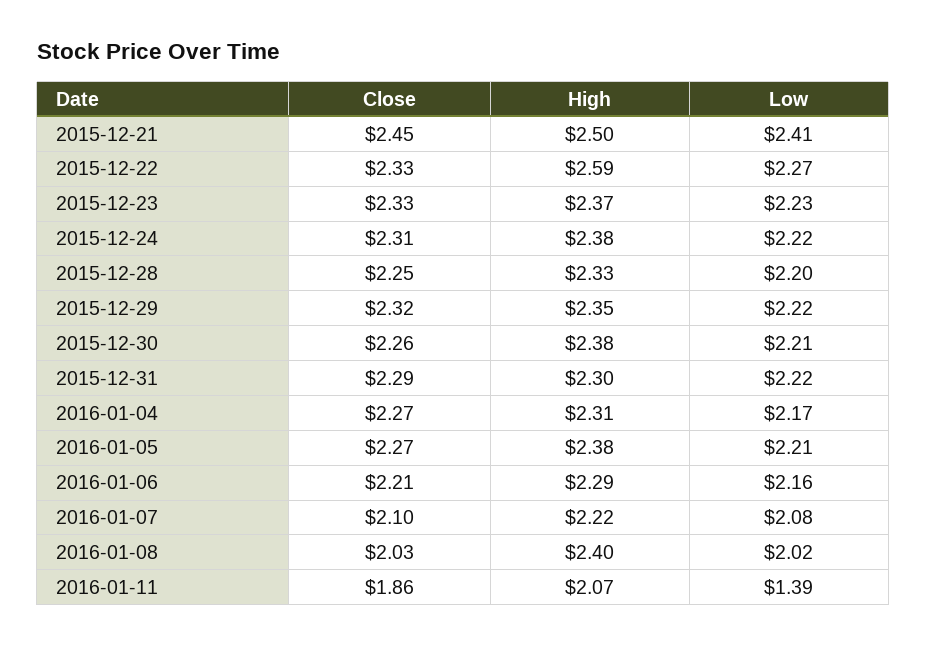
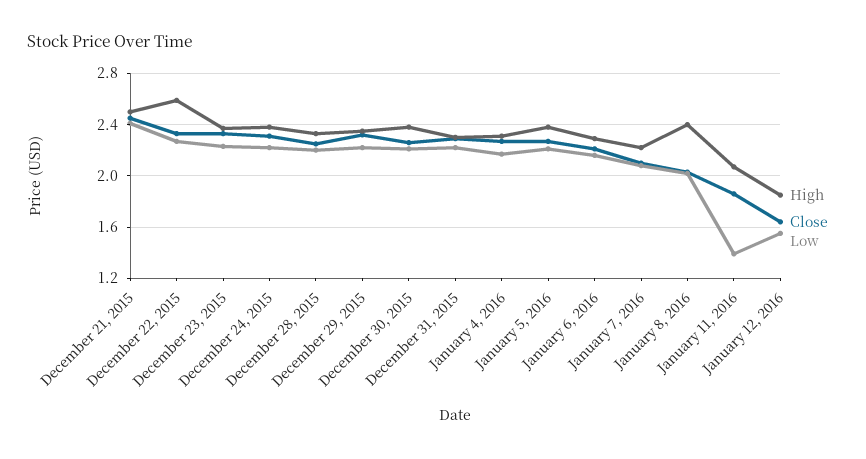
High, January 12, 2016: none -> 1.85
Close, January 12, 2016: none -> 1.65
Low, January 12, 2016: none -> 1.55

